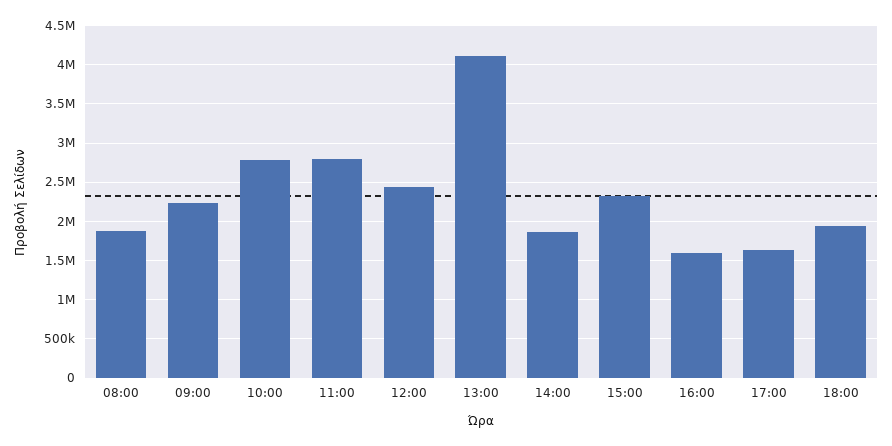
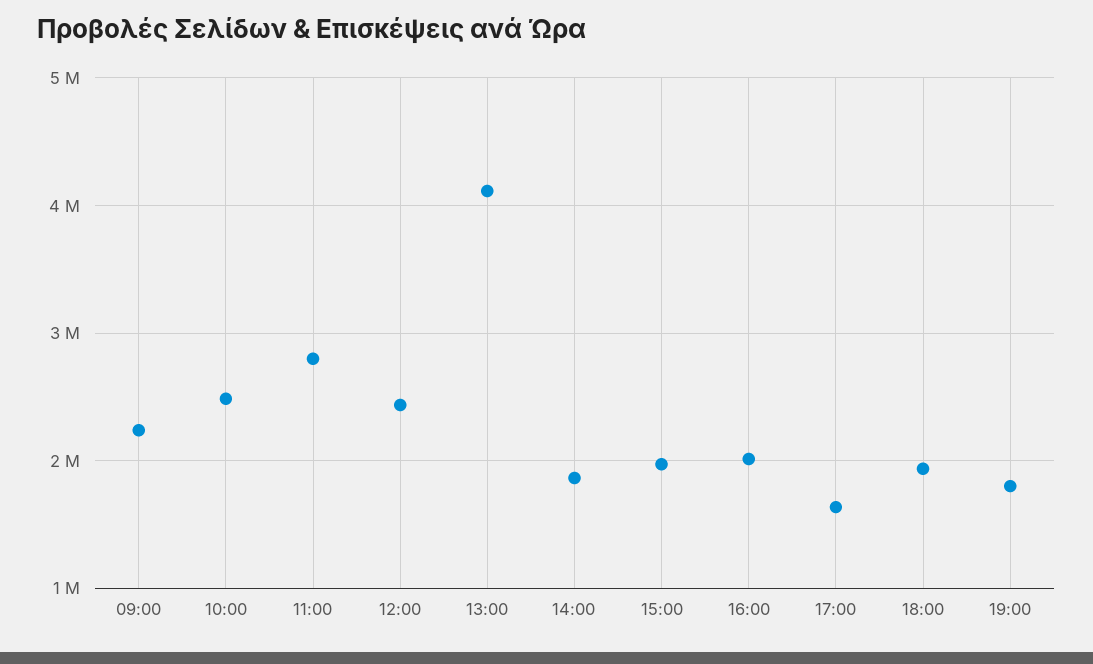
08:00: 1900000 -> none
10:00: 2800000 -> 2500000
15:00: 2300000 -> 2000000
16:00: 1600000 -> 2000000
19:00: none -> 1800000

